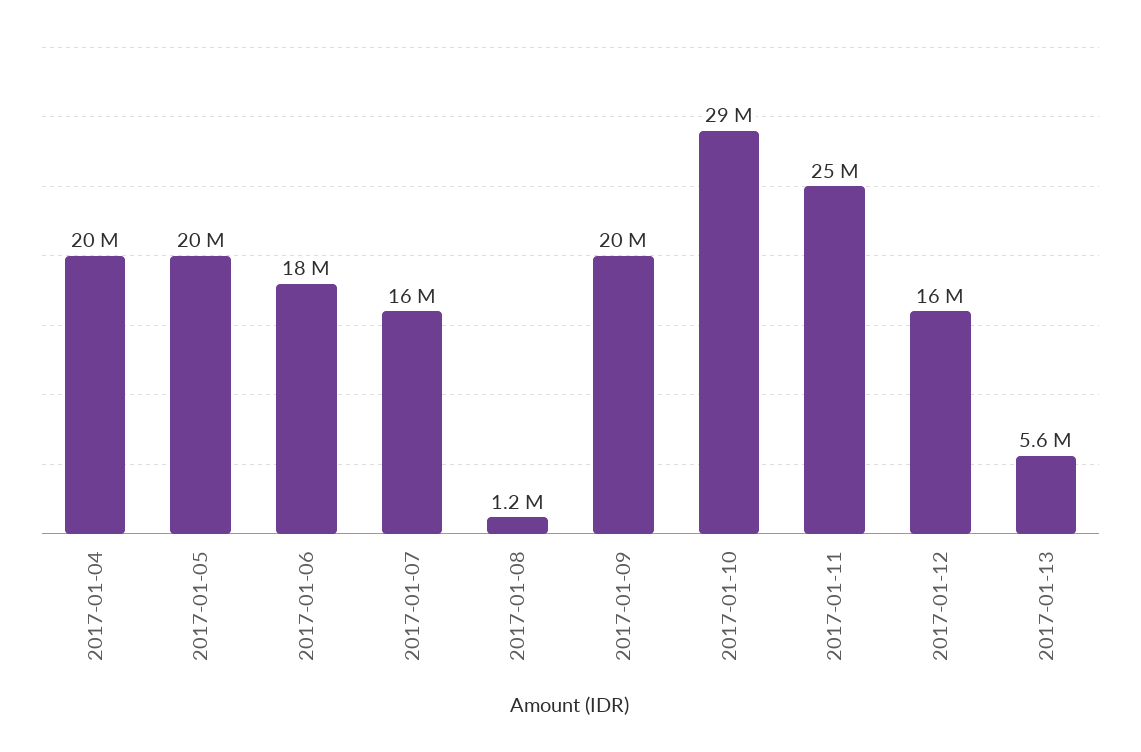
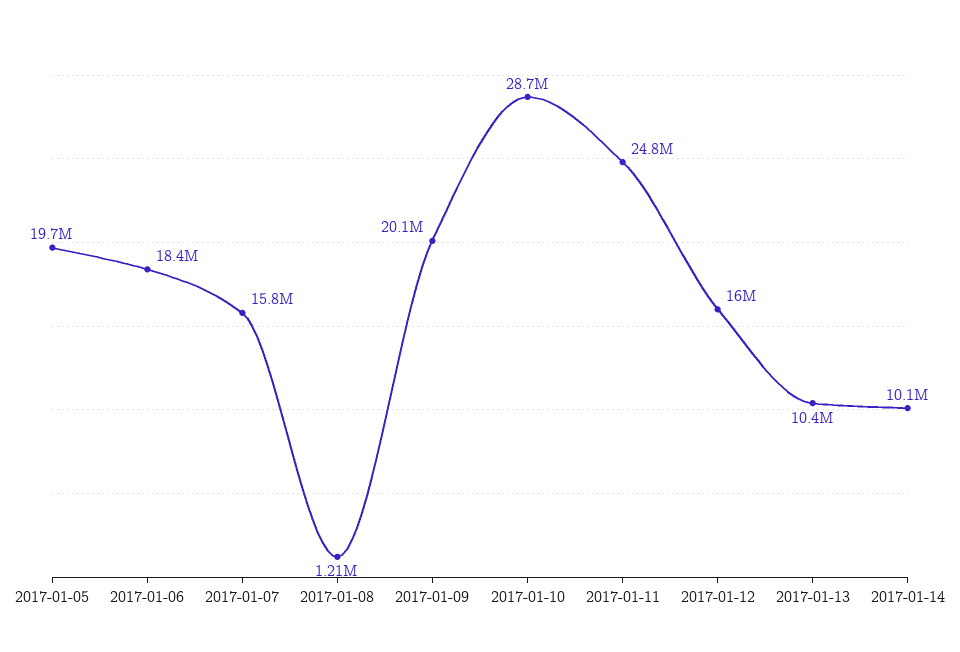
2017-01-04: 20000000 -> none
2017-01-13: 5600000 -> 10400000
2017-01-14: none -> 10100000

